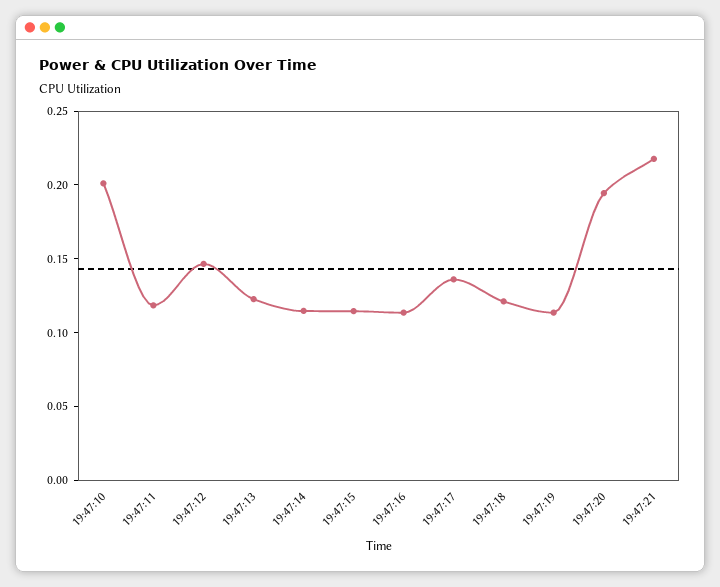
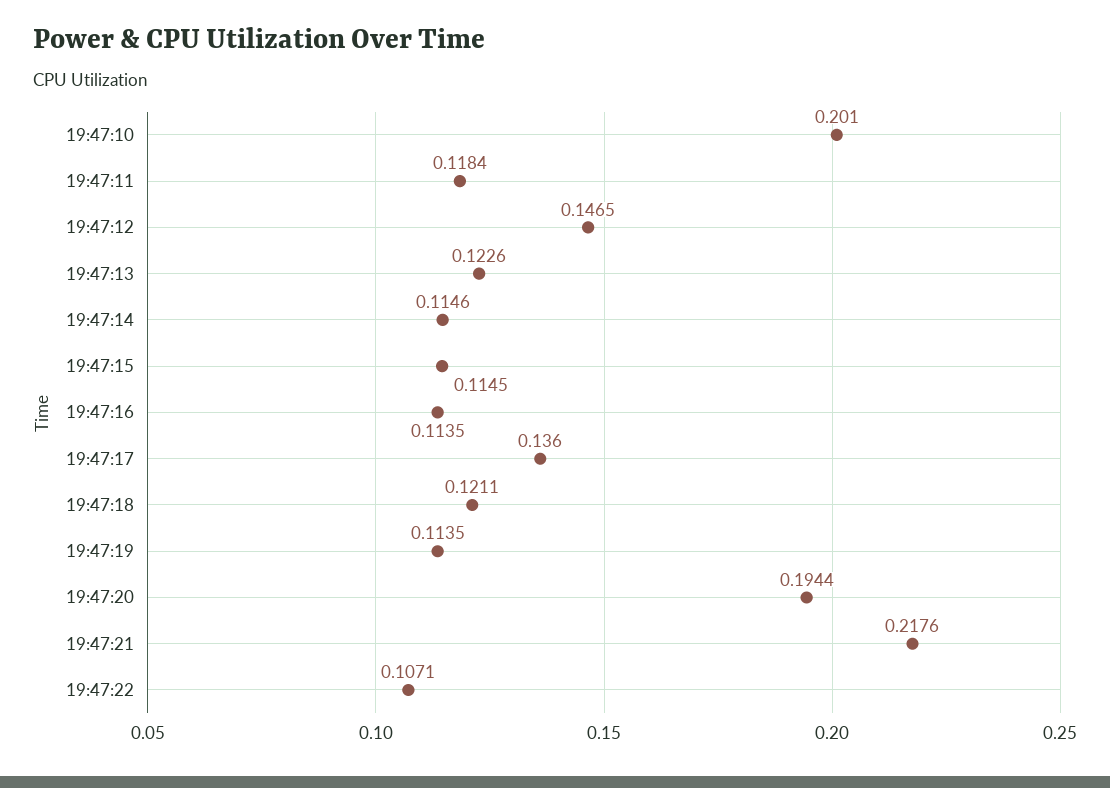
19:47:22: none -> 0.1071

